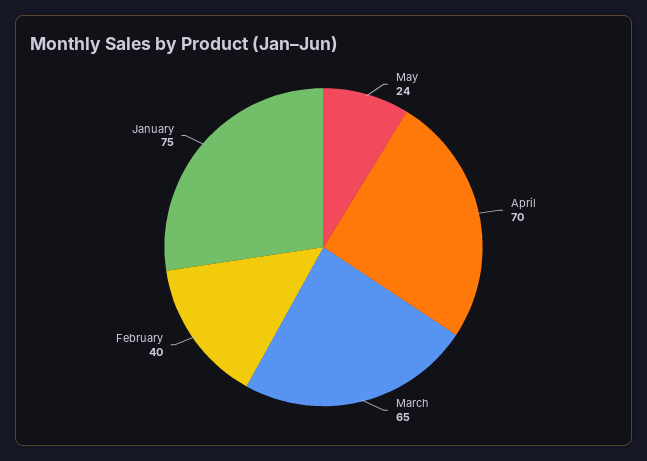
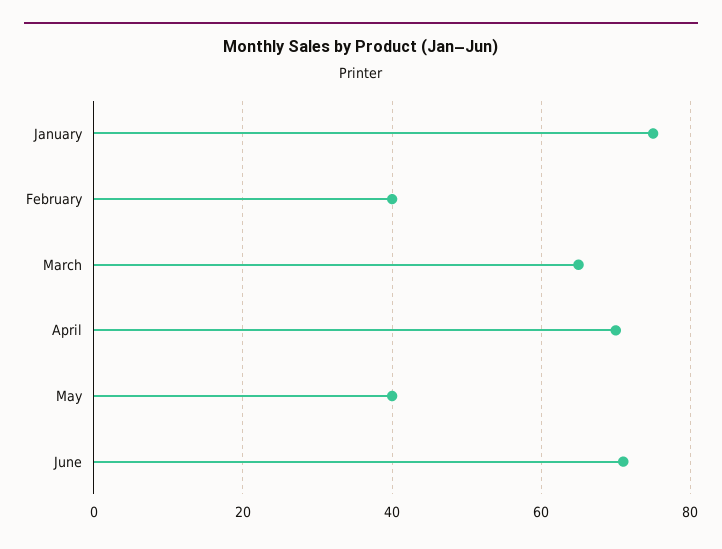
May: 24 -> 40
June: none -> 70

